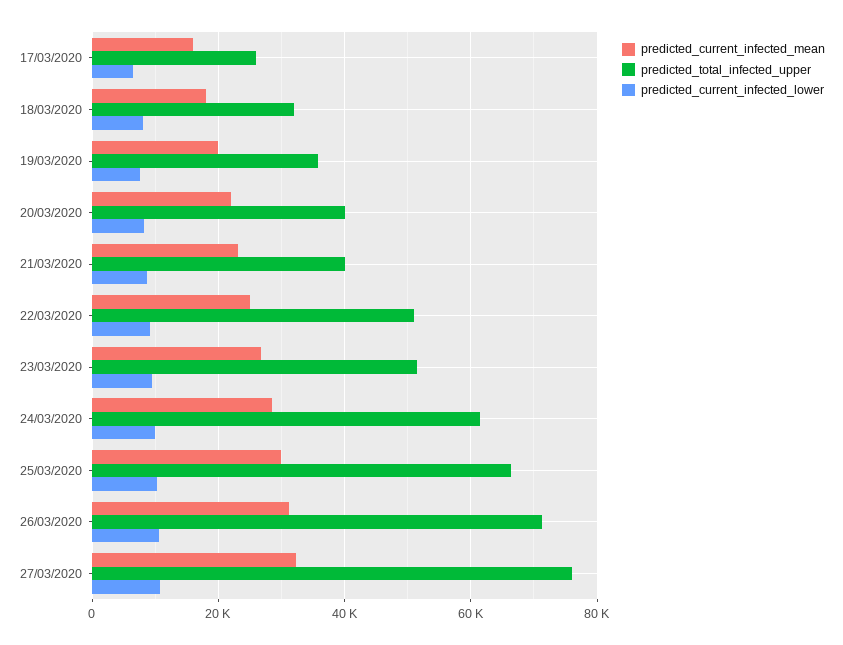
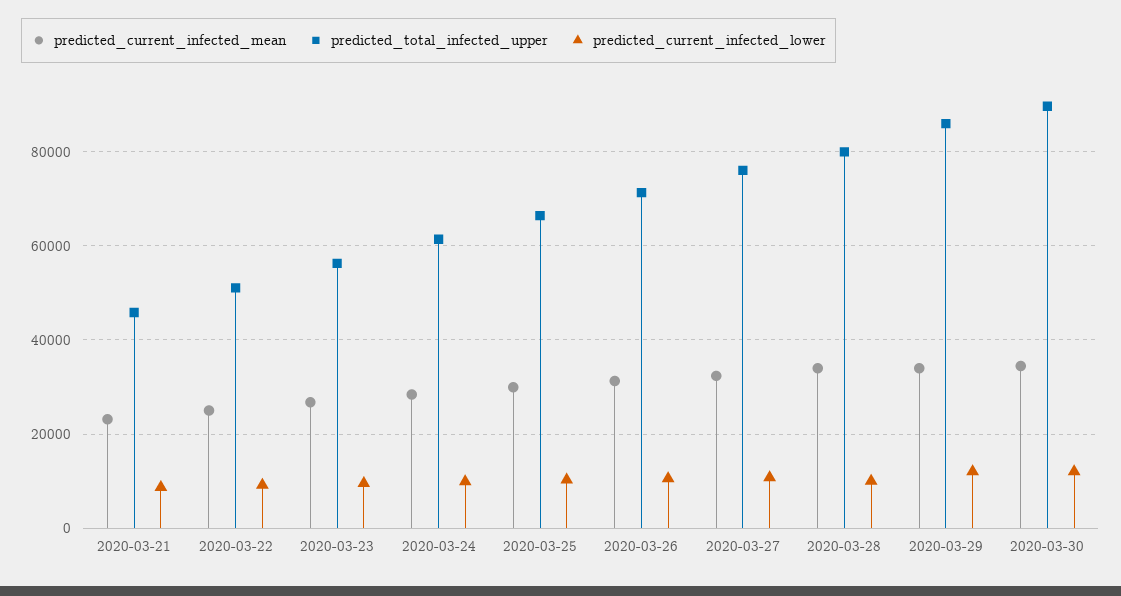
predicted_current_infected_mean, 17/03/2020: 16000 -> none
predicted_total_infected_upper, 17/03/2020: 26000 -> none
predicted_current_infected_lower, 17/03/2020: 6000 -> none
predicted_current_infected_mean, 18/03/2020: 18000 -> none
predicted_total_infected_upper, 18/03/2020: 32000 -> none
predicted_current_infected_lower, 18/03/2020: 8000 -> none
predicted_current_infected_mean, 19/03/2020: 20000 -> none
predicted_total_infected_upper, 19/03/2020: 36000 -> none
predicted_current_infected_lower, 19/03/2020: 8000 -> none
predicted_current_infected_mean, 20/03/2020: 22000 -> none
predicted_total_infected_upper, 20/03/2020: 40000 -> none
predicted_current_infected_lower, 20/03/2020: 8000 -> none
predicted_total_infected_upper, 21/03/2020: 40000 -> 46000
predicted_total_infected_upper, 23/03/2020: 52000 -> 56000
predicted_current_infected_mean, 2020-03-28: none -> 34000
predicted_total_infected_upper, 2020-03-28: none -> 80000
predicted_current_infected_lower, 2020-03-28: none -> 10000
predicted_current_infected_mean, 2020-03-29: none -> 34000
predicted_total_infected_upper, 2020-03-29: none -> 86000
predicted_current_infected_lower, 2020-03-29: none -> 12000
predicted_current_infected_mean, 2020-03-30: none -> 34000
predicted_total_infected_upper, 2020-03-30: none -> 90000
predicted_current_infected_lower, 2020-03-30: none -> 12000

